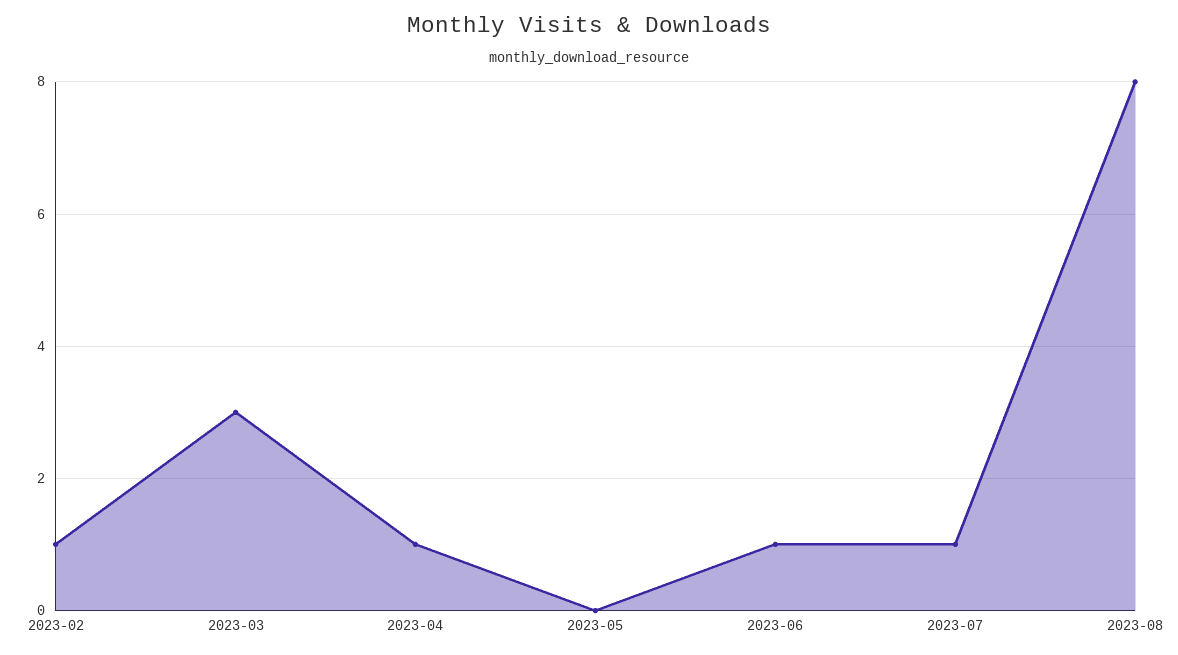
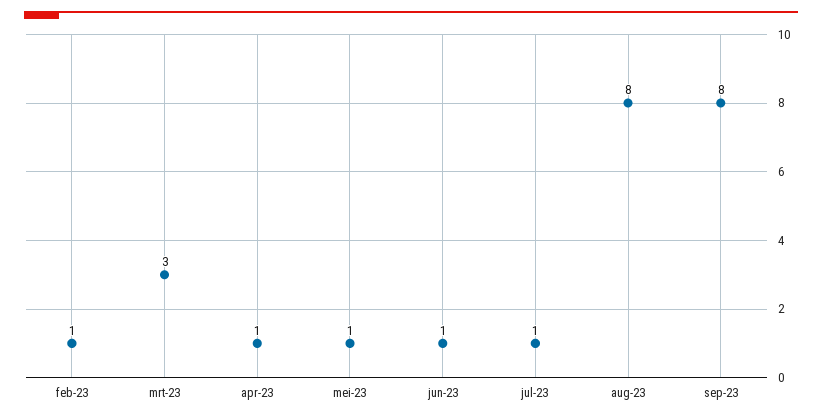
2023-05: 0 -> 1
sep-23: none -> 8

